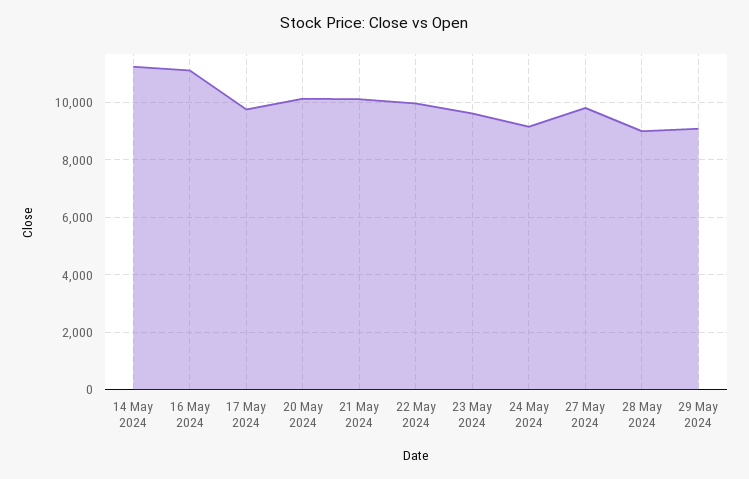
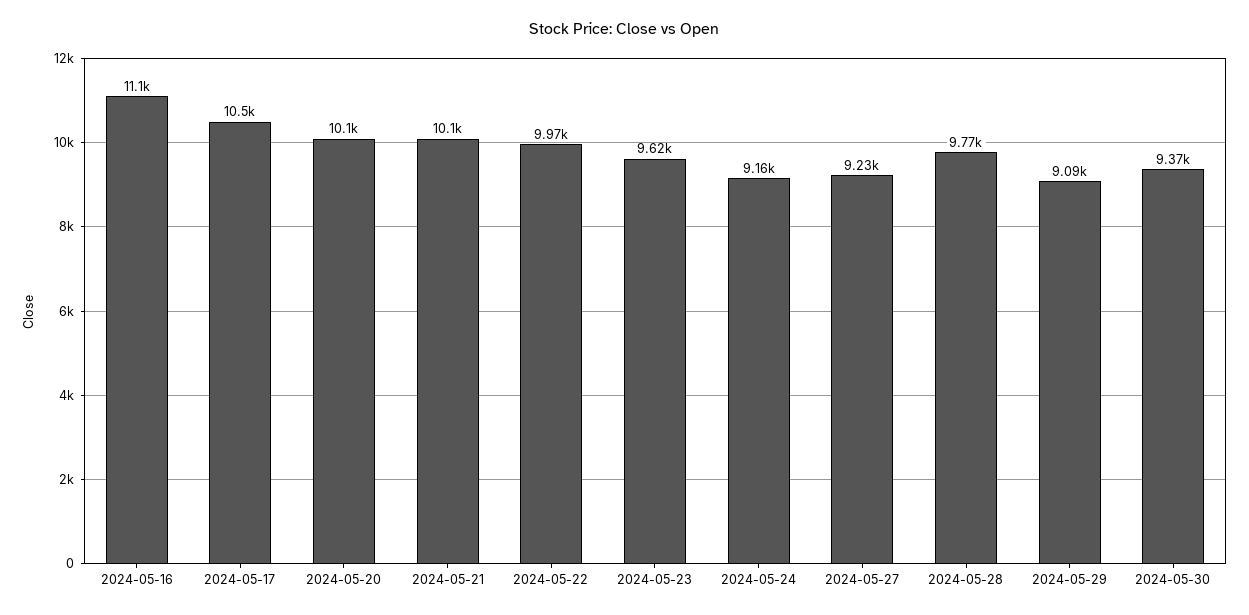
14 May 2024: 11250 -> none
17 May 2024: 9750 -> 10500
27 May 2024: 9750 -> 9230
28 May 2024: 9000 -> 9770
2024-05-30: none -> 9370

